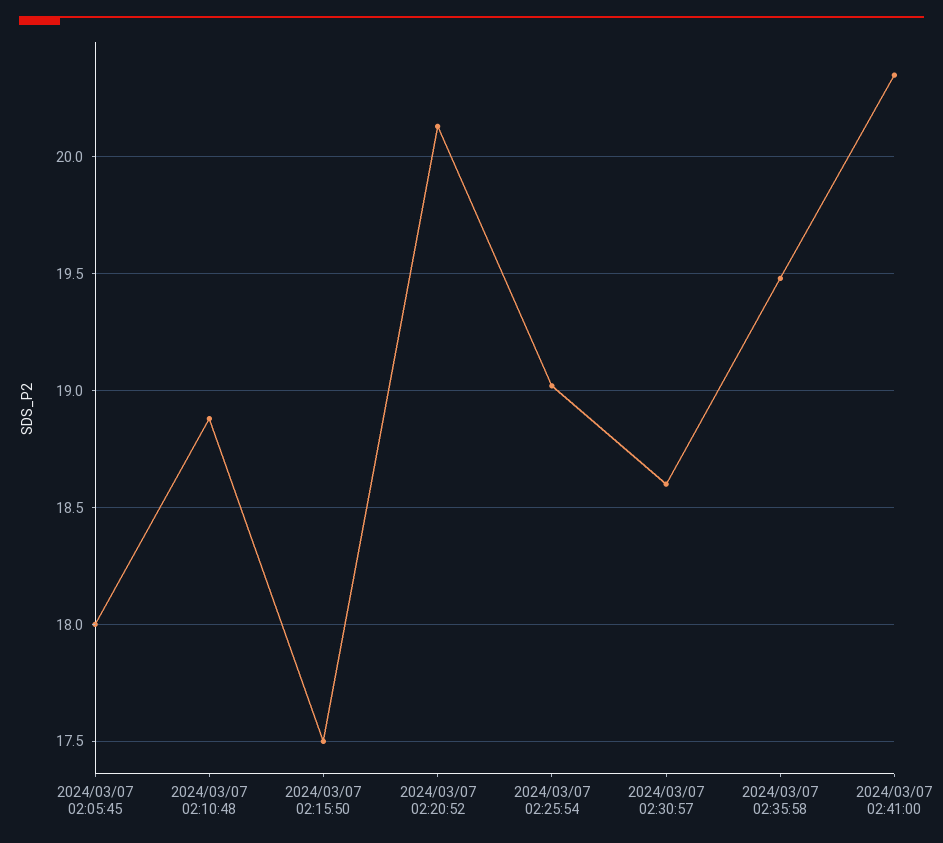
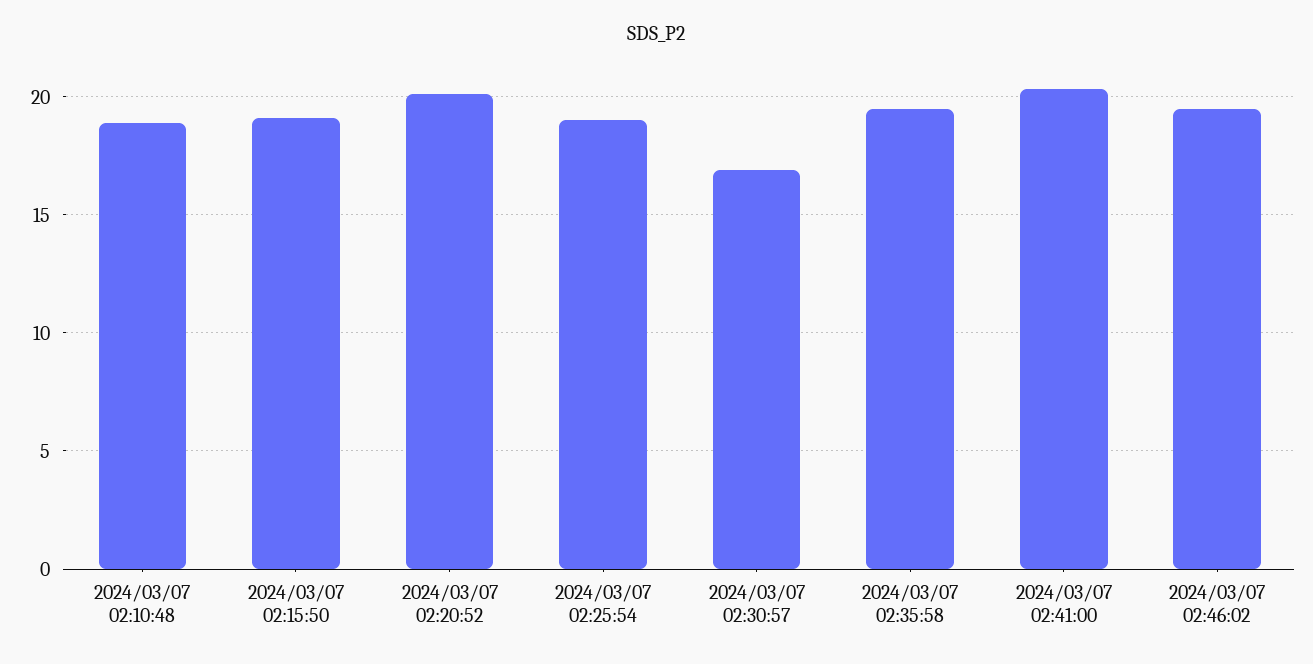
2024/03/07 02:05:45: 18 -> none
2024/03/07 02:15:50: 17.5 -> 19
2024/03/07 02:30:57: 18.6 -> 17
2024/03/07 02:46:02: none -> 19.5

